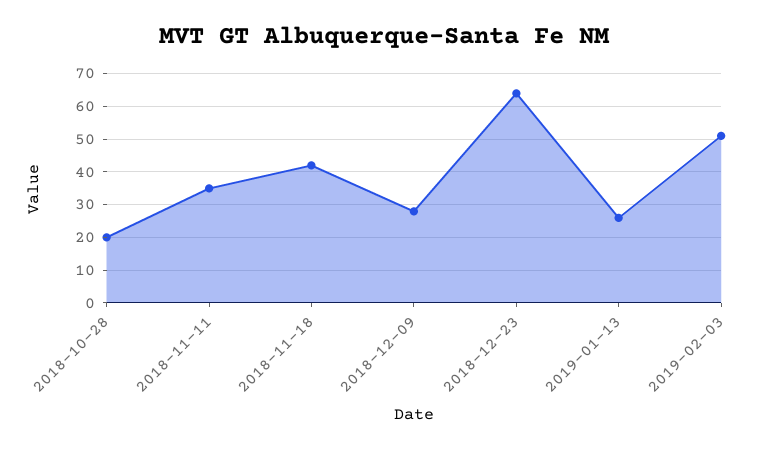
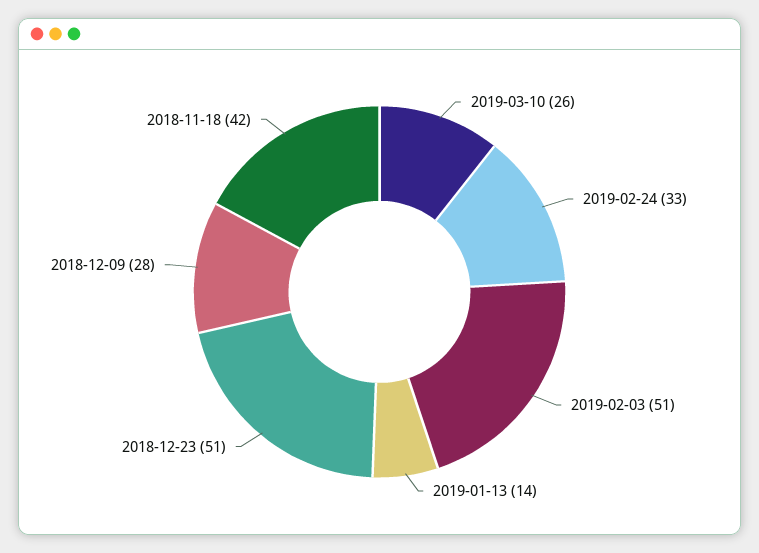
2018-10-28: 20 -> none
2018-11-11: 35 -> none
2018-12-23: 65 -> 51
2019-01-13: 25 -> 14
2019-03-10: none -> 26
2019-02-24: none -> 33

